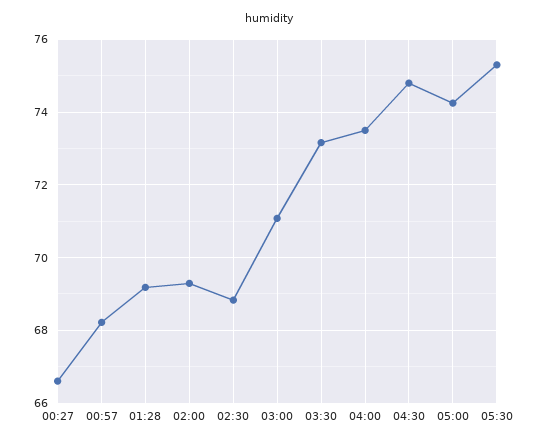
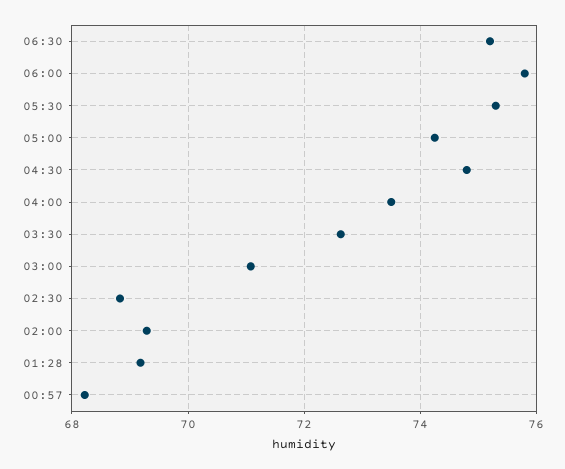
00:27: 66.6 -> none
03:30: 73.2 -> 72.6
06:30: none -> 75.2
06:00: none -> 75.8

